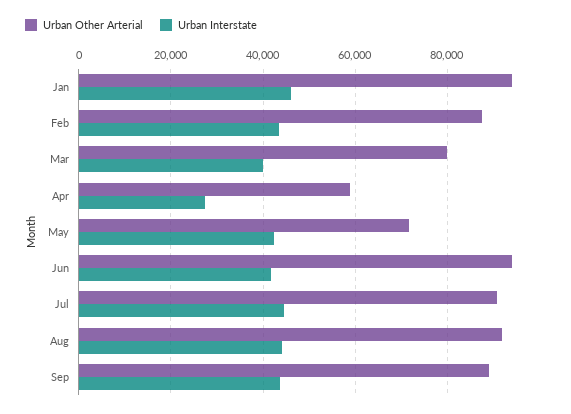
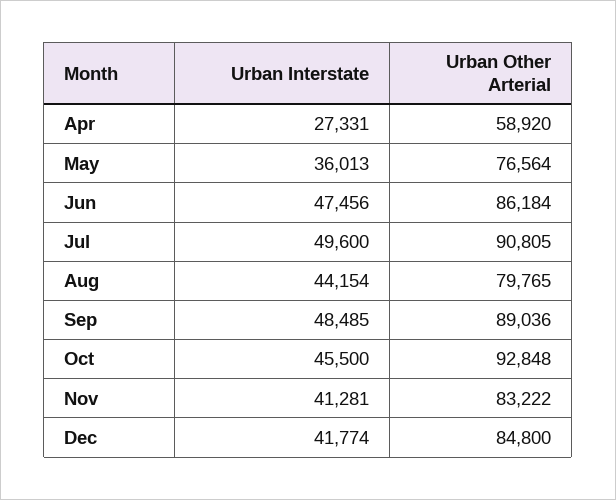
Urban Other Arterial, Jan: 94000 -> none
Urban Interstate, Jan: 46000 -> none
Urban Other Arterial, Feb: 88000 -> none
Urban Interstate, Feb: 44000 -> none
Urban Other Arterial, Mar: 80000 -> none
Urban Interstate, Mar: 40000 -> none
Urban Other Arterial, May: 72000 -> 76564
Urban Interstate, May: 42000 -> 36013
Urban Other Arterial, Jun: 94000 -> 86184
Urban Interstate, Jun: 42000 -> 47456
Urban Interstate, Jul: 44000 -> 49600
Urban Other Arterial, Aug: 92000 -> 79765
Urban Interstate, Sep: 44000 -> 48485
Urban Interstate, Oct: none -> 45500
Urban Other Arterial, Oct: none -> 92848
Urban Interstate, Nov: none -> 41281
Urban Other Arterial, Nov: none -> 83222
Urban Interstate, Dec: none -> 41774
Urban Other Arterial, Dec: none -> 84800

